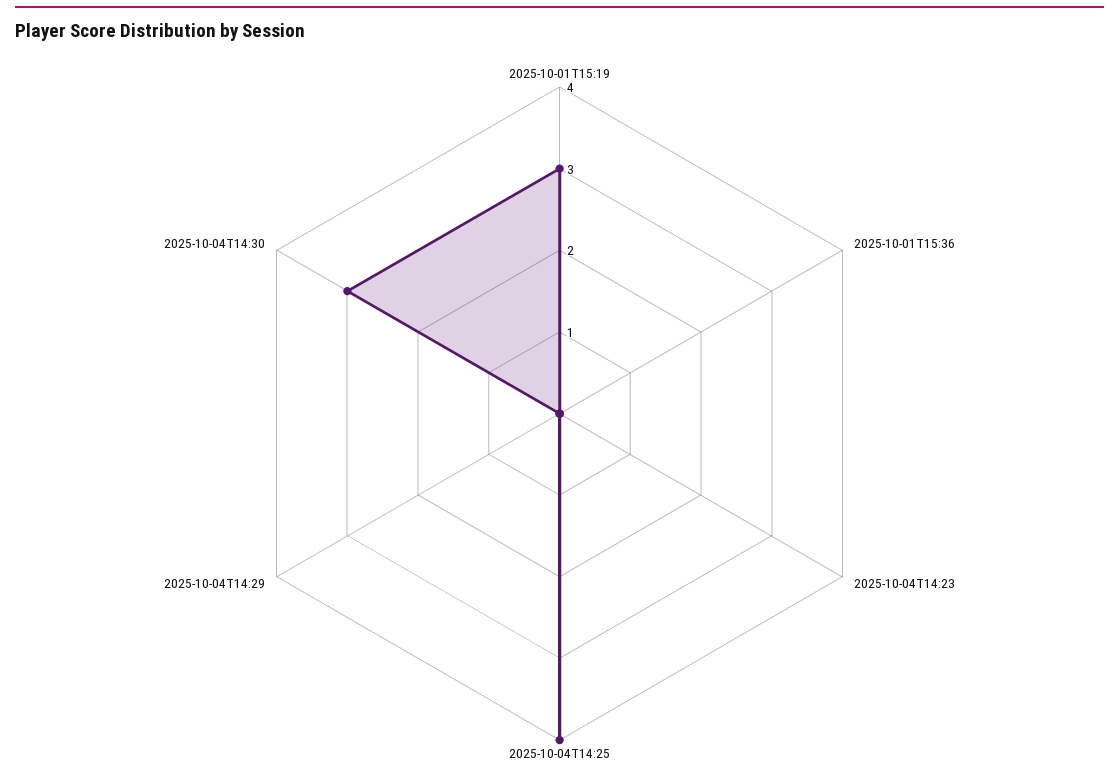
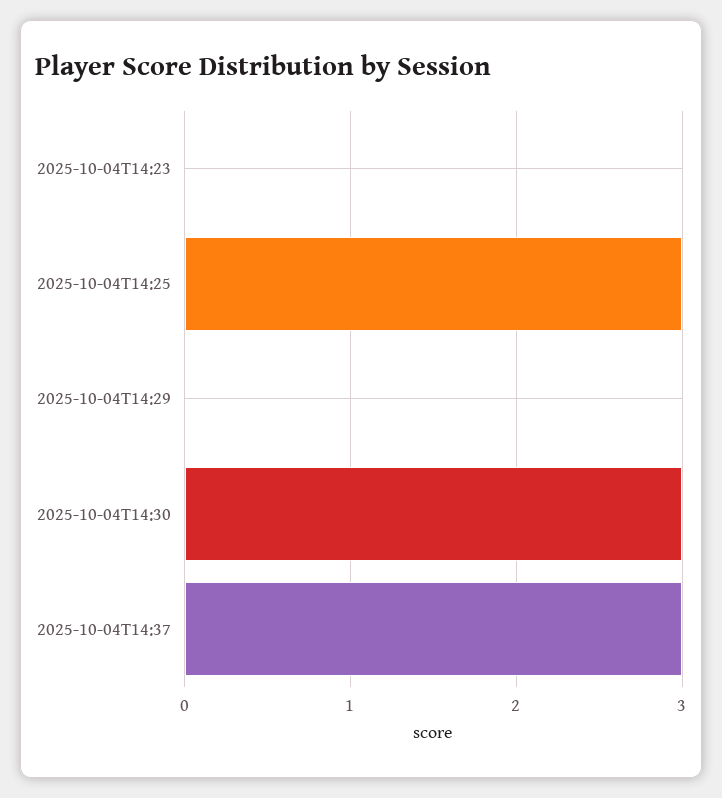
2025-10-01T15:19: 3 -> none
2025-10-01T15:36: 0 -> none
2025-10-04T14:25: 4 -> 3
2025-10-04T14:37: none -> 3

